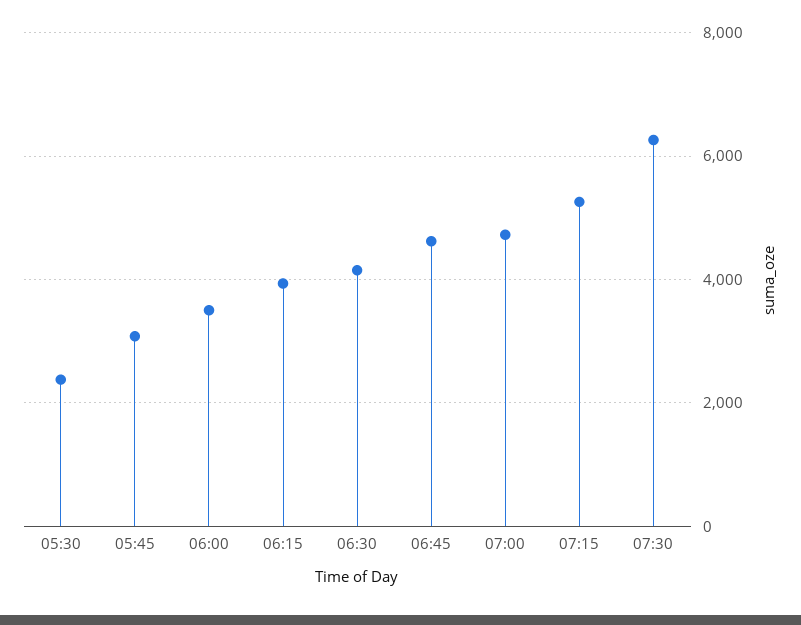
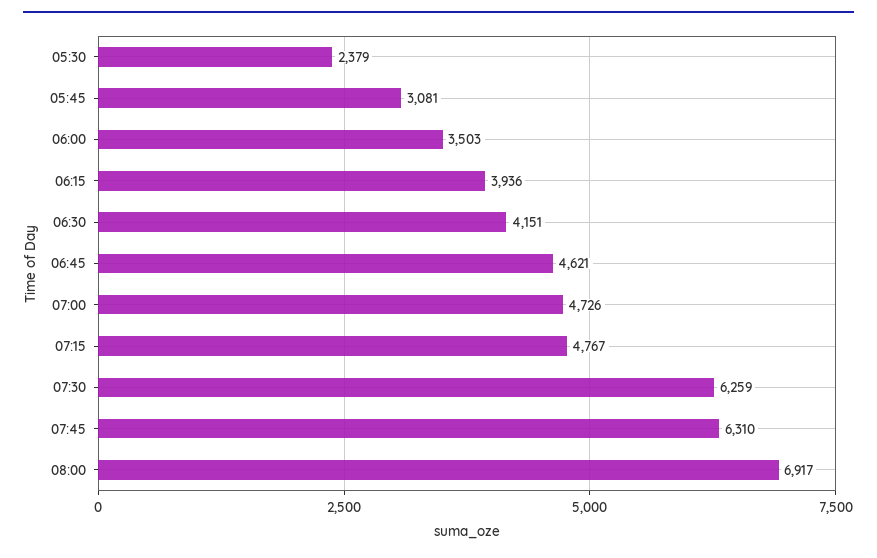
07:15: 5200 -> 4767
07:45: none -> 6310
08:00: none -> 6917

